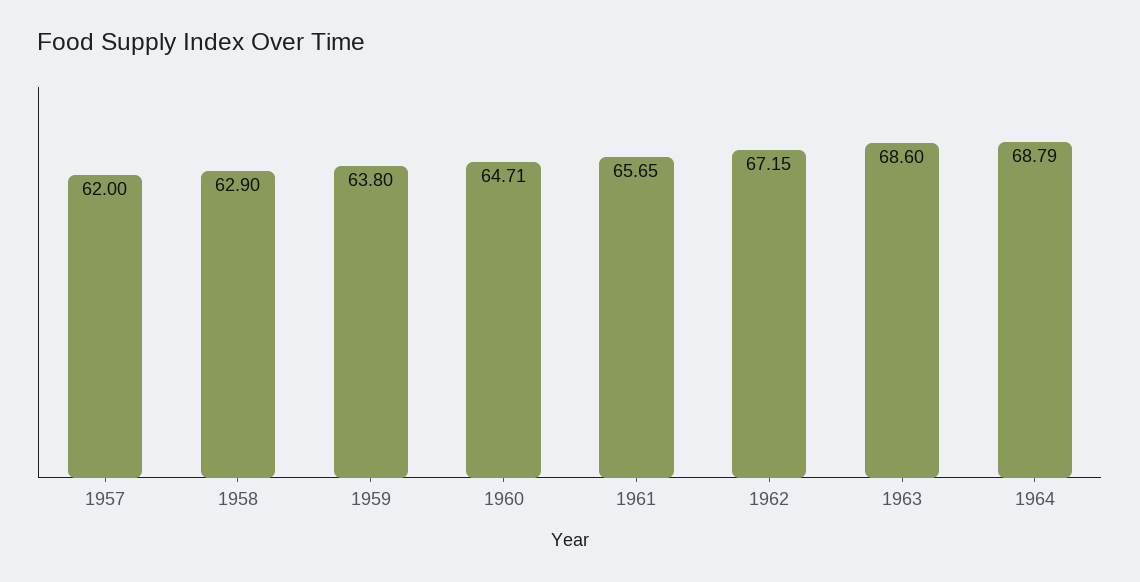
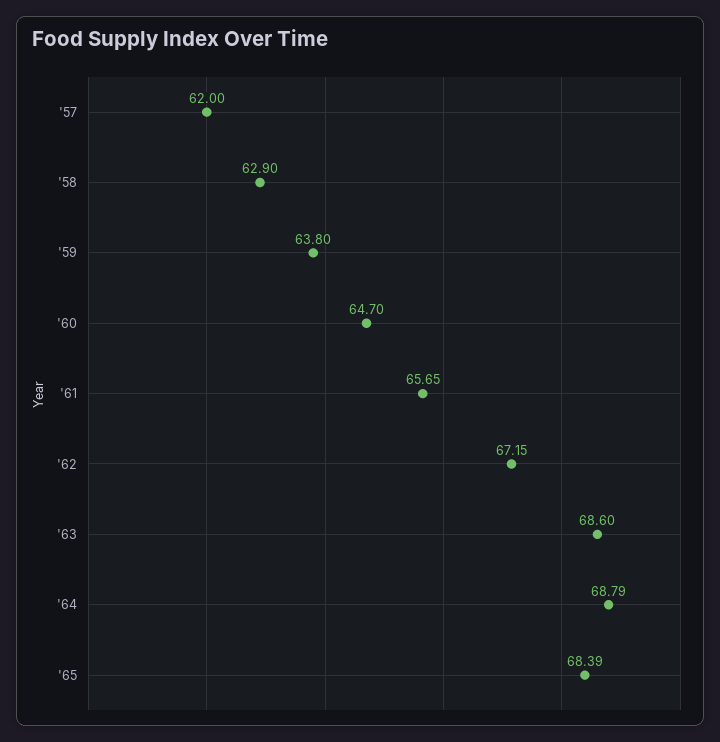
1960: 64.71 -> 64.7
'65: none -> 68.39

